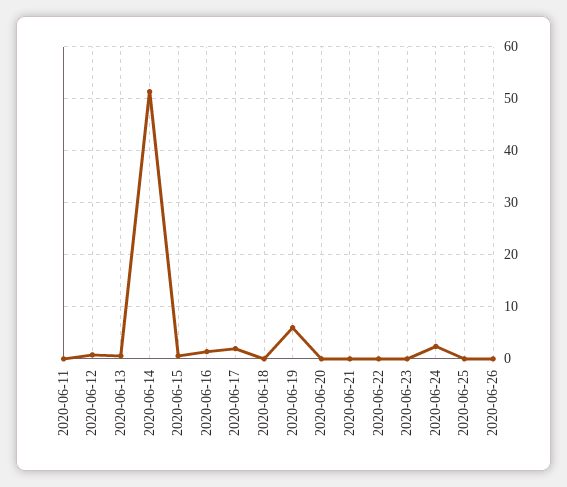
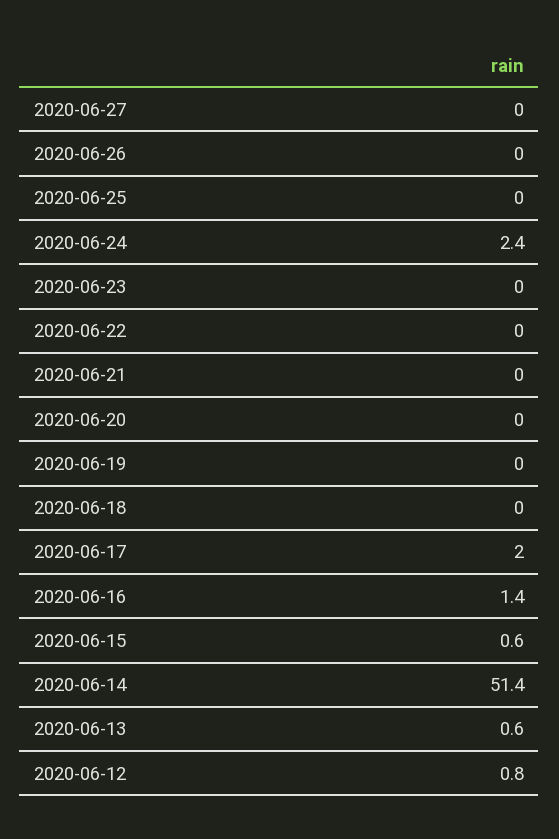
2020-06-11: 0 -> none
2020-06-19: 6 -> 0
2020-06-27: none -> 0

